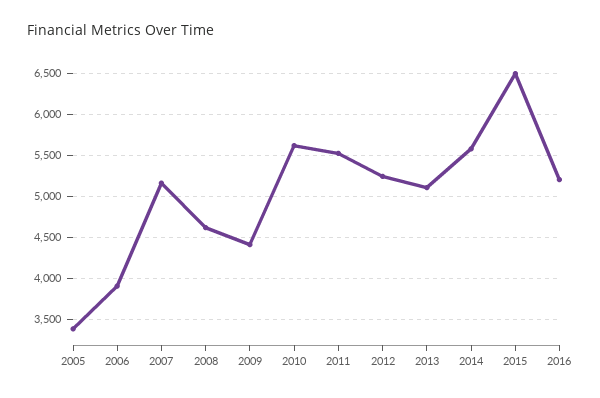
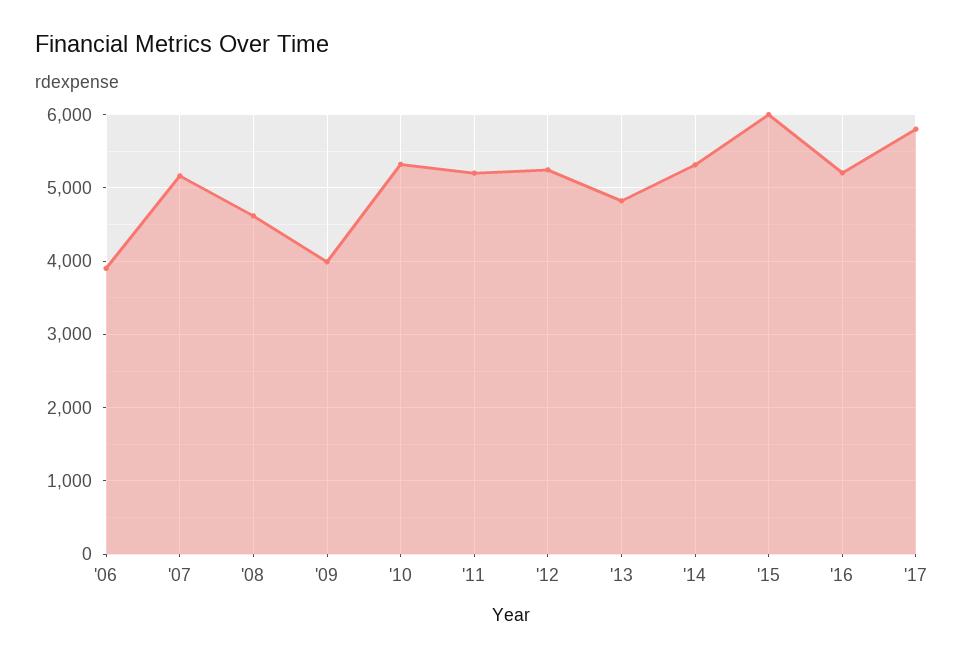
2005: 3400 -> none
2009: 4400 -> 4000
2010: 5600 -> 5300
2011: 5500 -> 5200
2013: 5100 -> 4800
2014: 5600 -> 5300
2015: 6500 -> 6000
'17: none -> 5800

